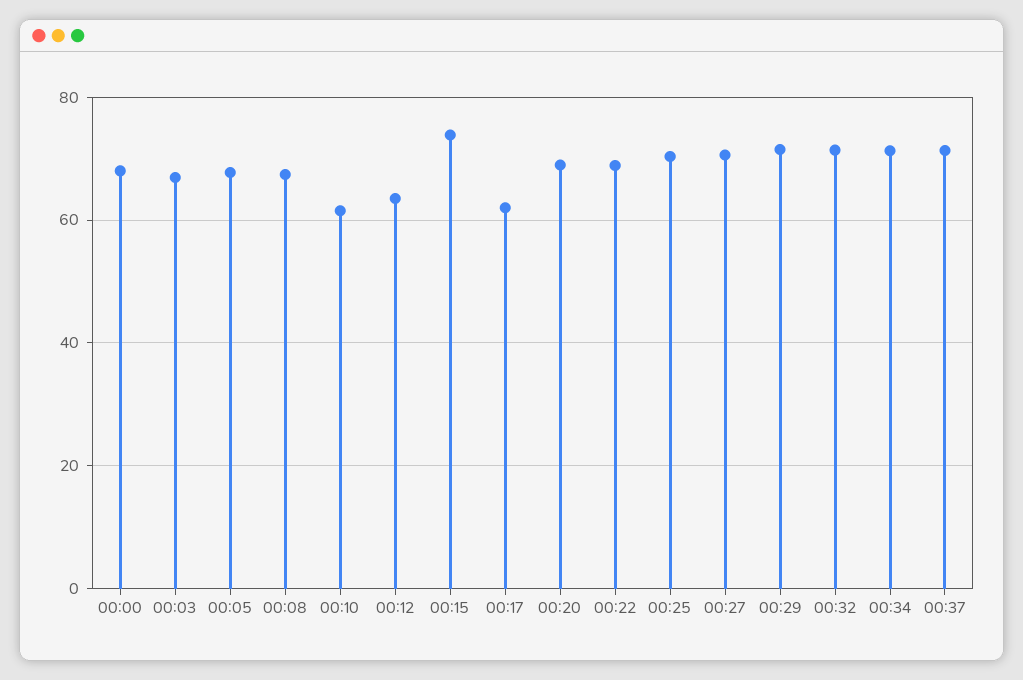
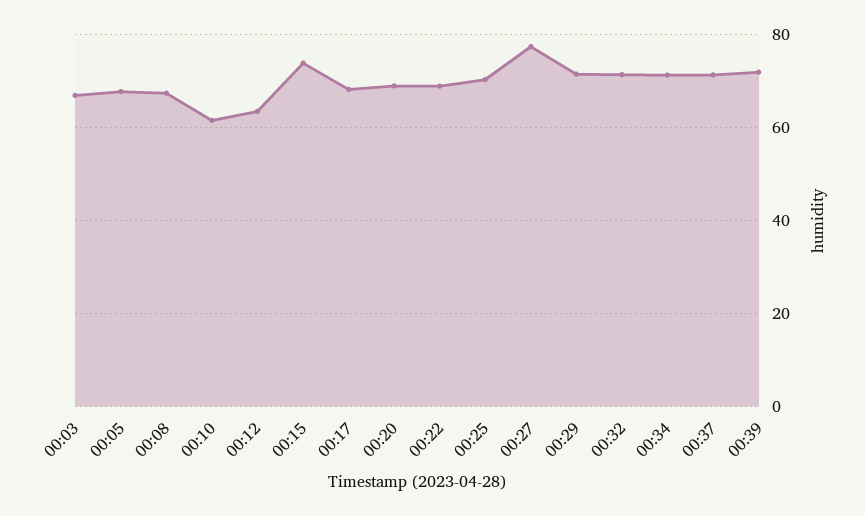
00:00: 68 -> none
00:17: 62 -> 68
00:27: 70 -> 78
00:39: none -> 72

